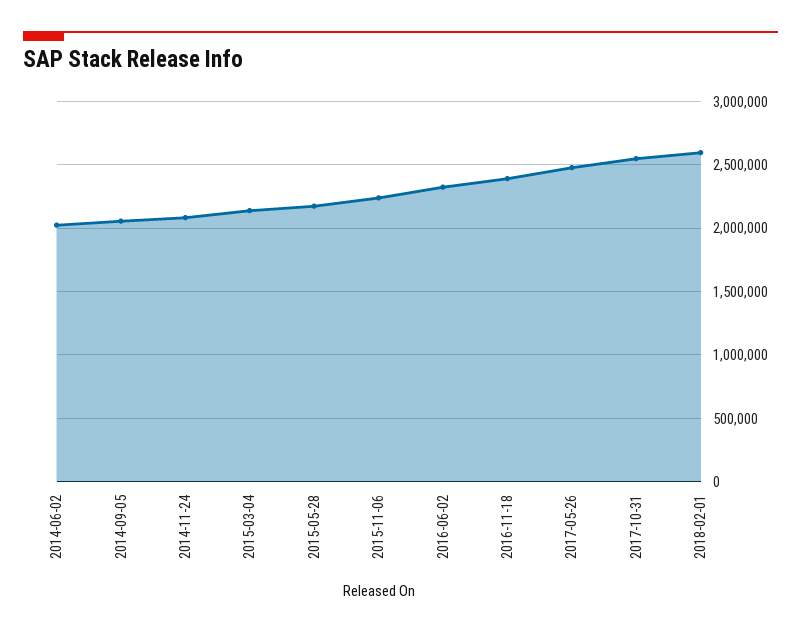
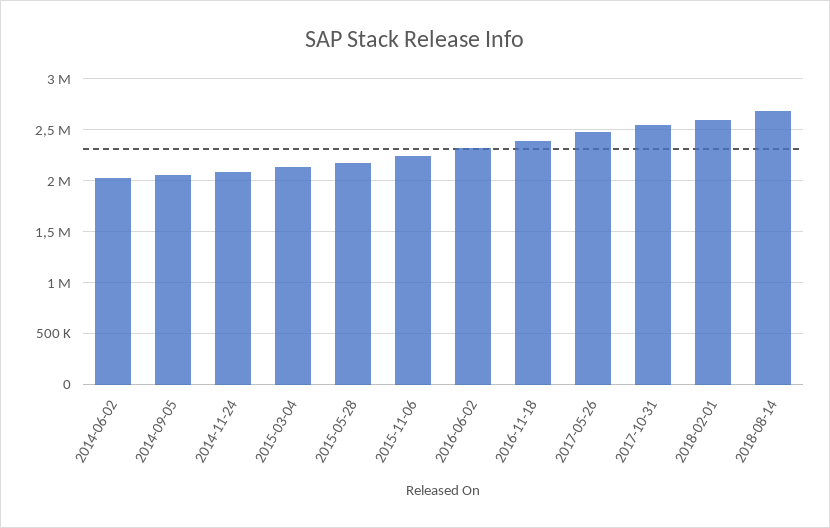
2018-08-14: none -> 2700000

